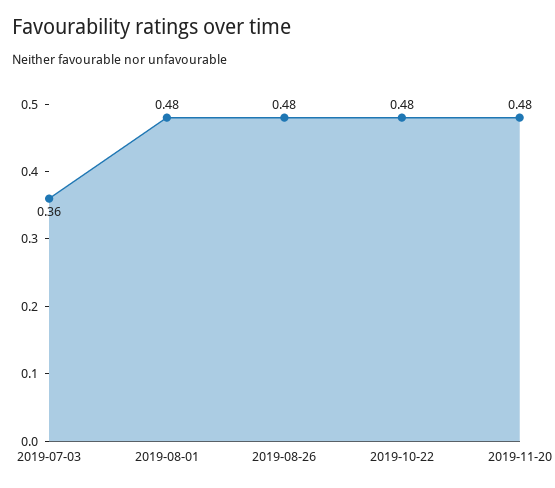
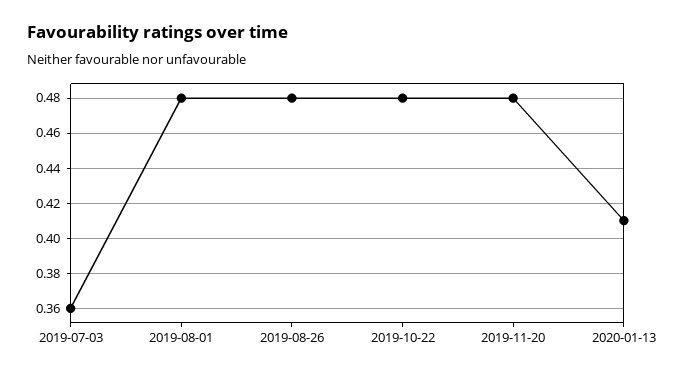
2020-01-13: none -> 0.41

